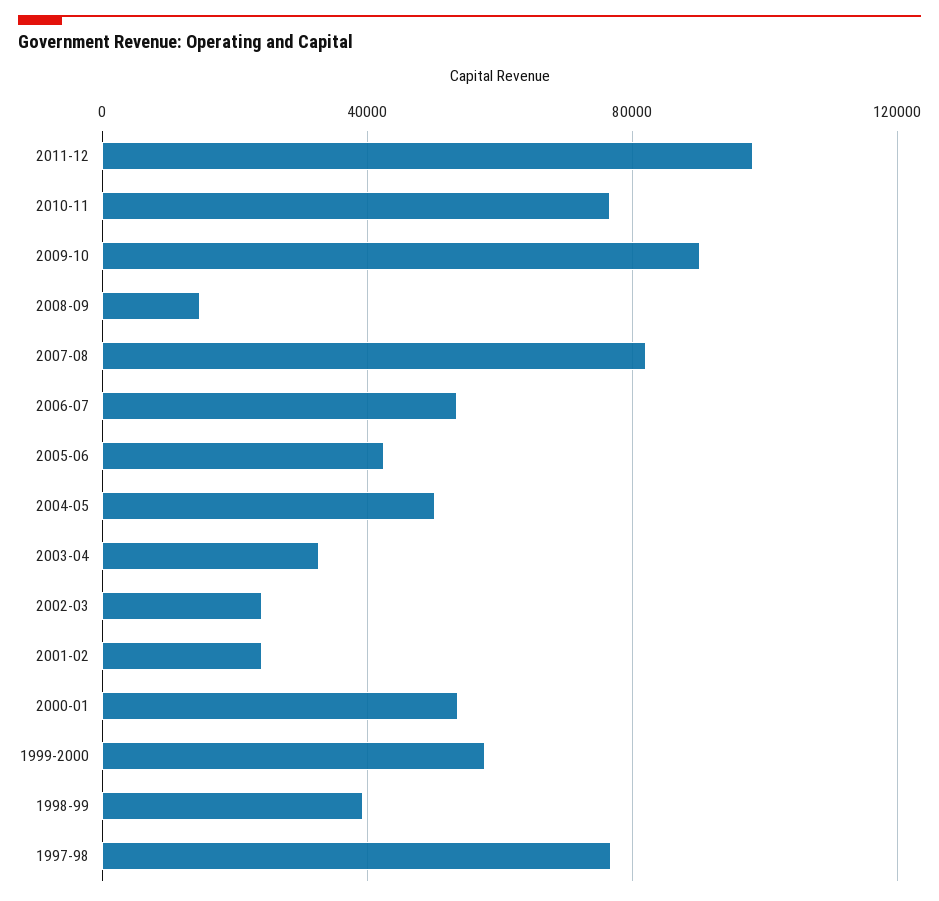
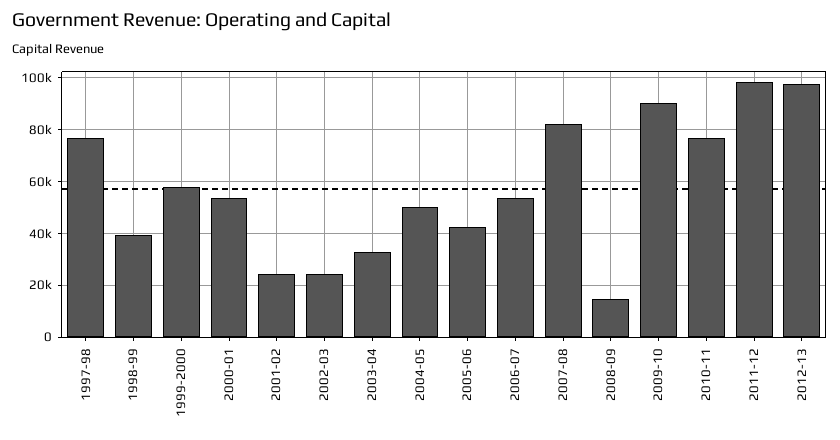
2012-13: none -> 97500

